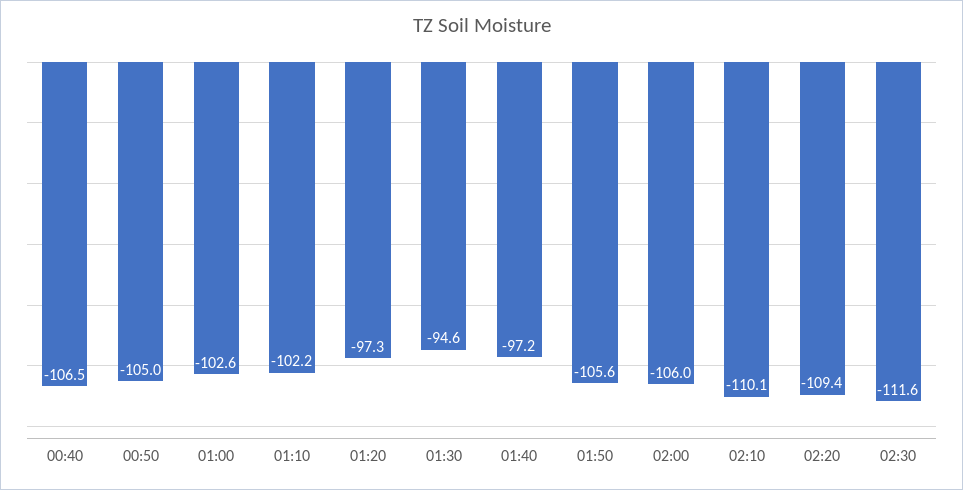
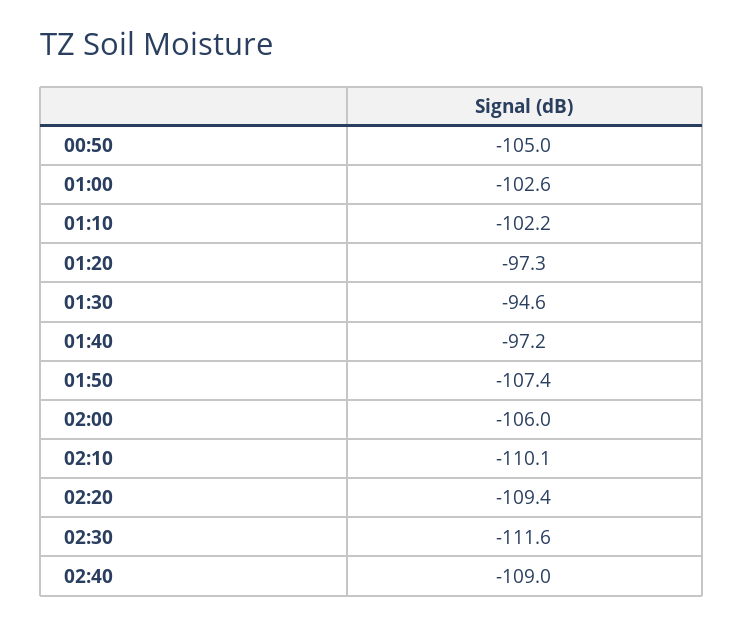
00:40: -106.5 -> none
01:50: -105.6 -> -107.4
02:40: none -> -109

